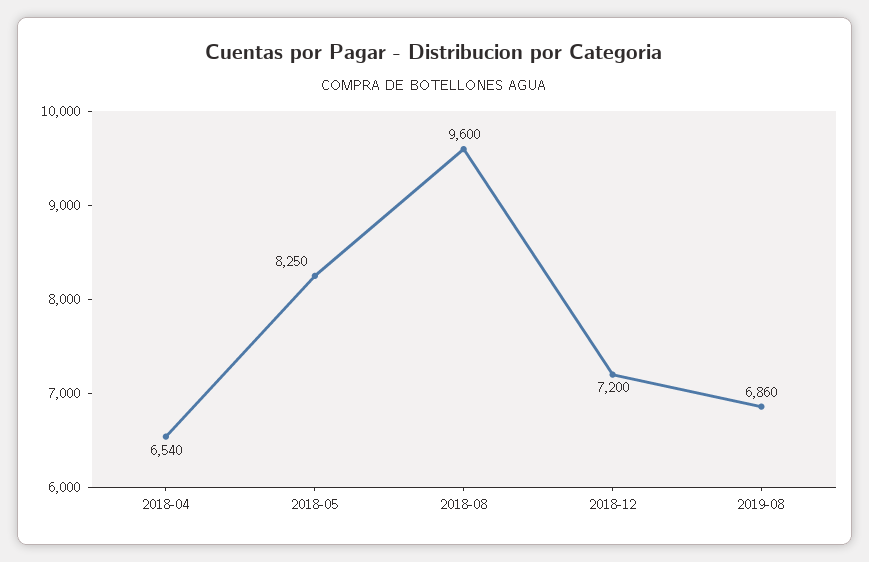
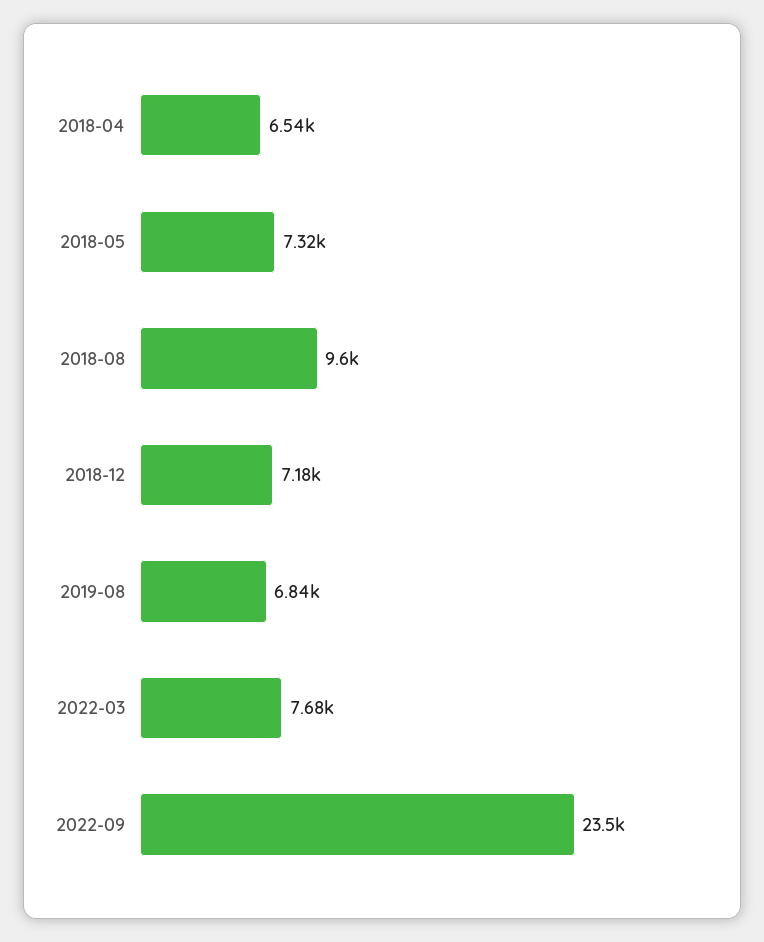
2018-05: 8250 -> 7320
2018-12: 7200 -> 7180
2019-08: 6860 -> 6840
2022-03: none -> 7680
2022-09: none -> 23500

